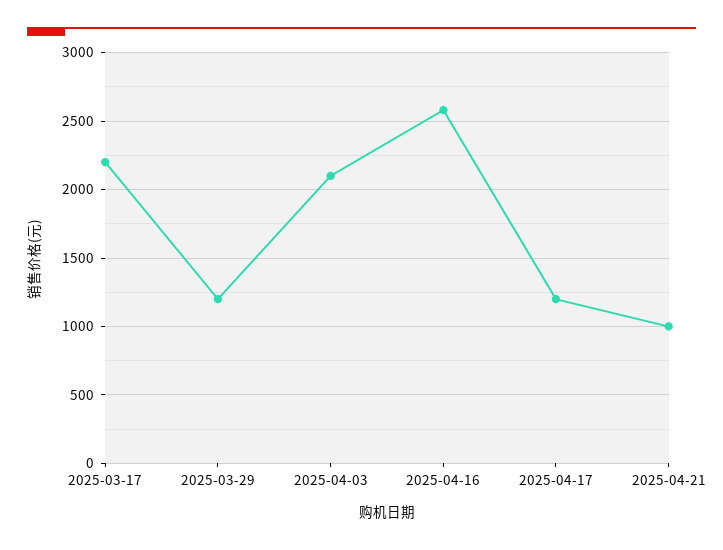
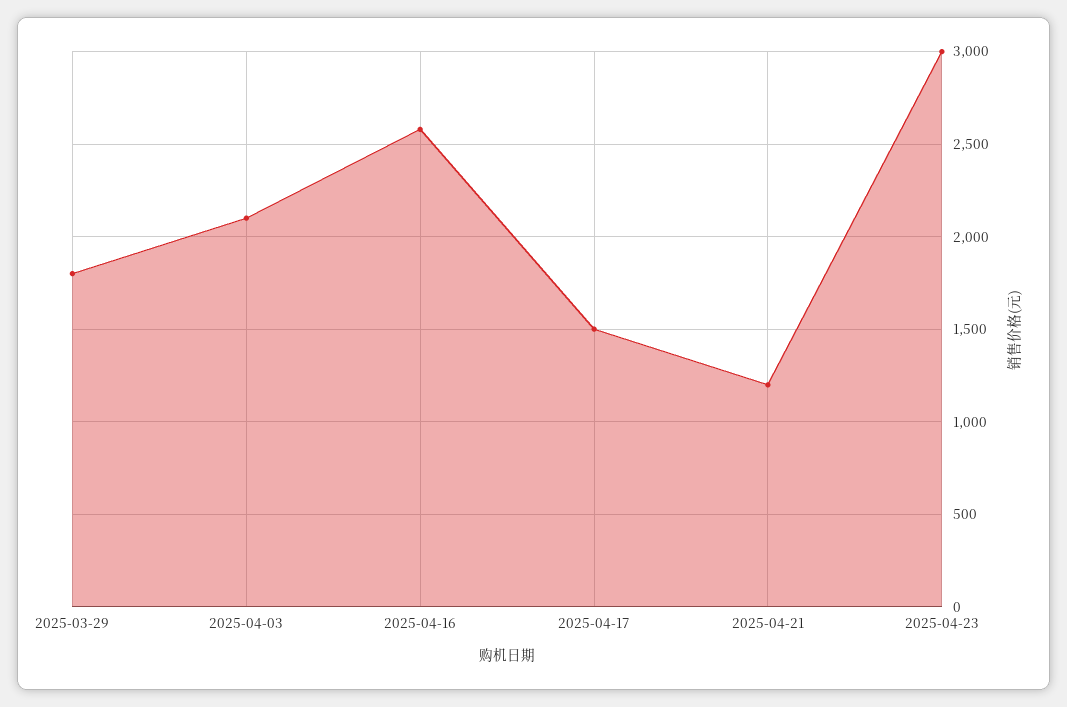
2025-03-17: 2200 -> none
2025-03-29: 1200 -> 1800
2025-04-17: 1200 -> 1500
2025-04-21: 1000 -> 1200
2025-04-23: none -> 3000

